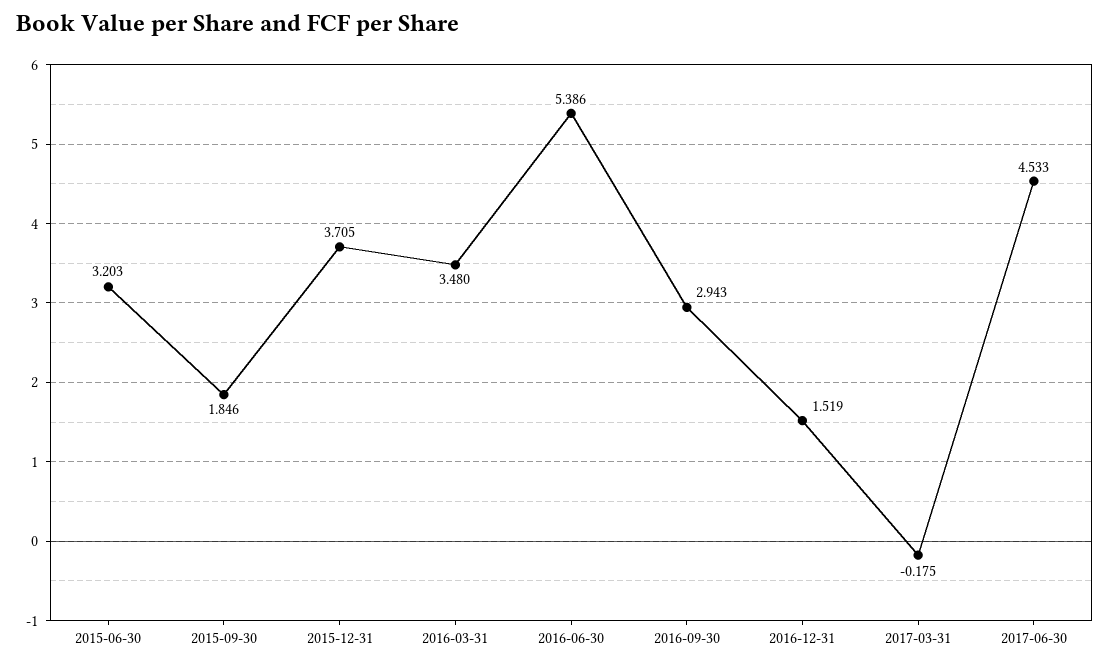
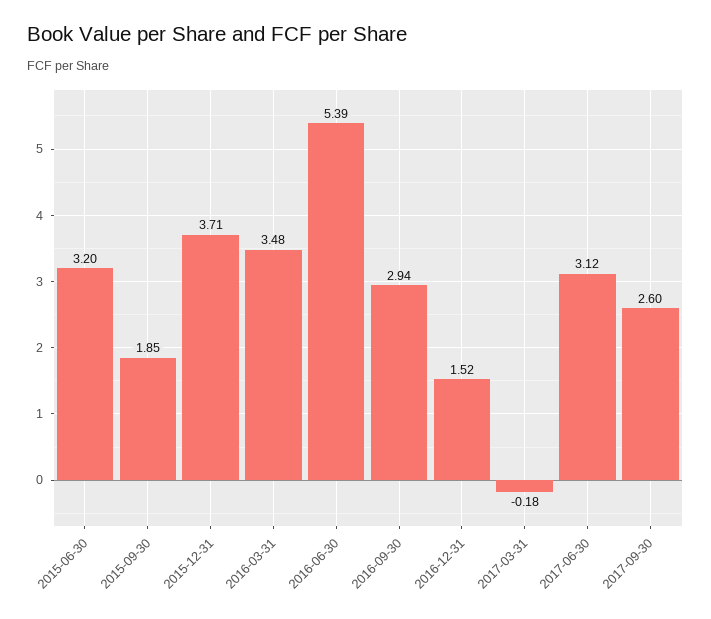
2017-06-30: 4.533 -> 3.12
2017-09-30: none -> 2.6

